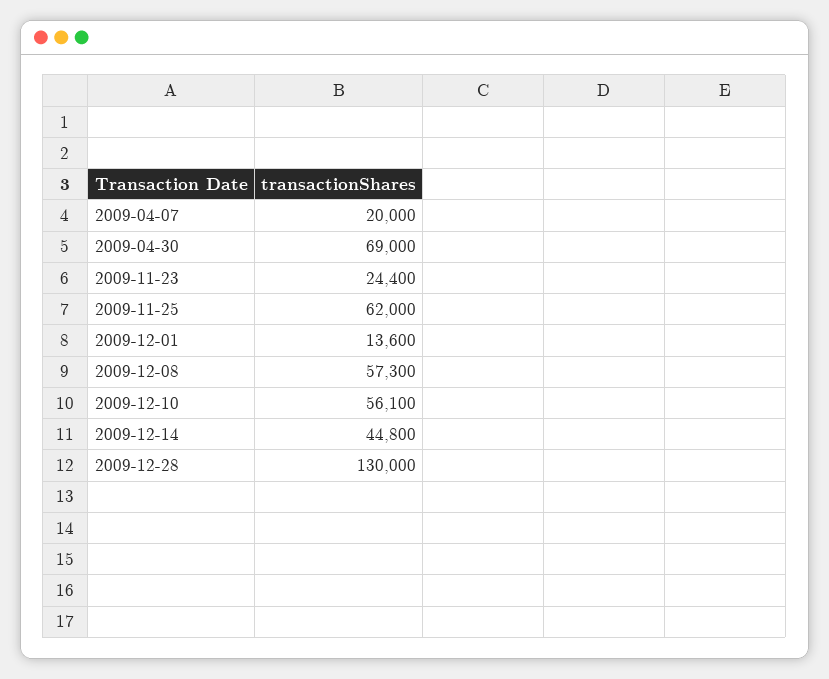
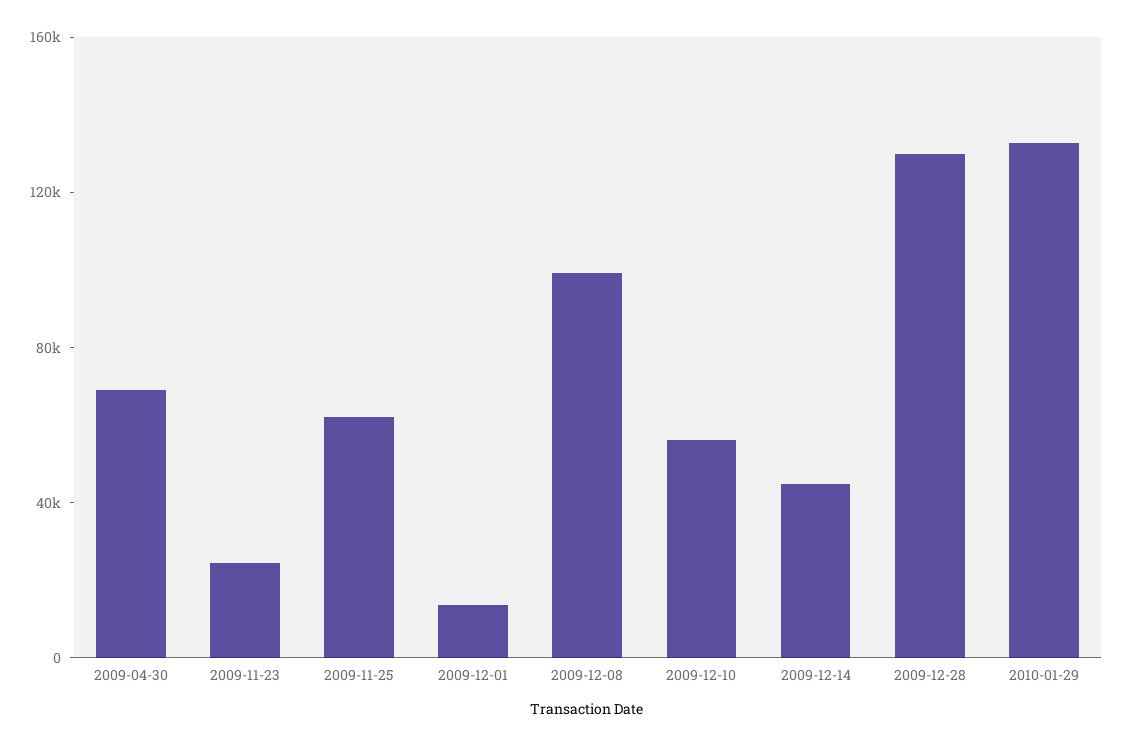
2009-04-07: 20000 -> none
2009-12-08: 57300 -> 100000
2010-01-29: none -> 130000

